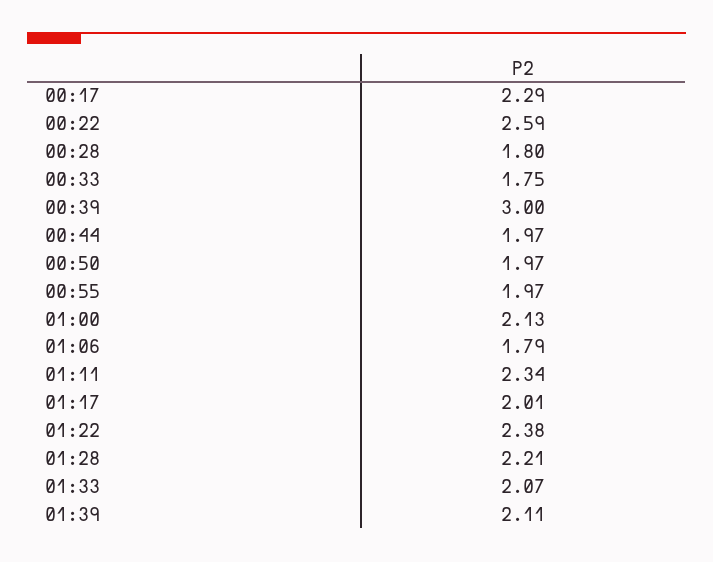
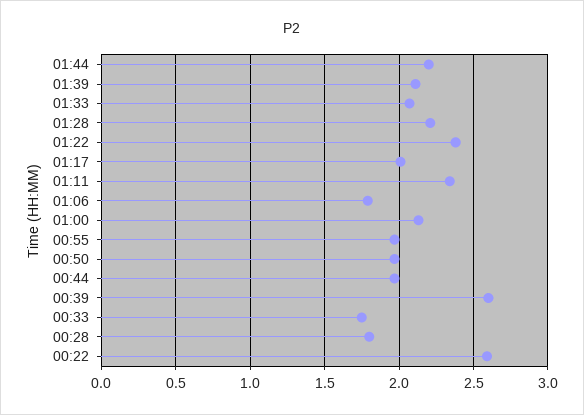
00:17: 2.29 -> none
00:39: 3 -> 2.6
01:44: none -> 2.2

